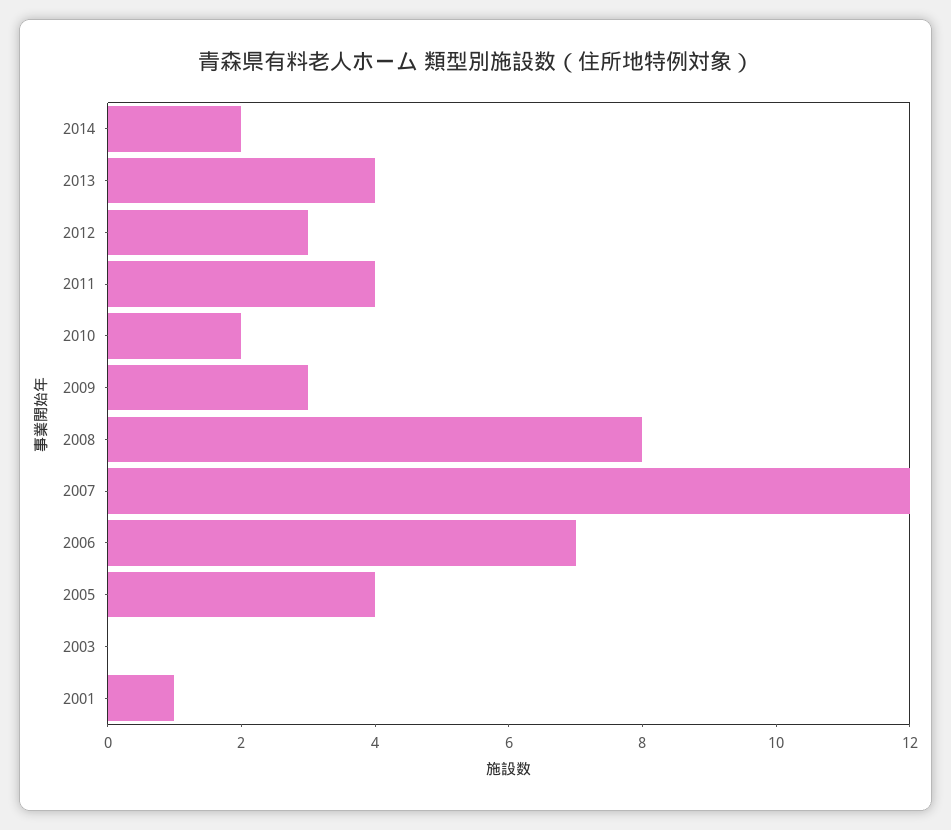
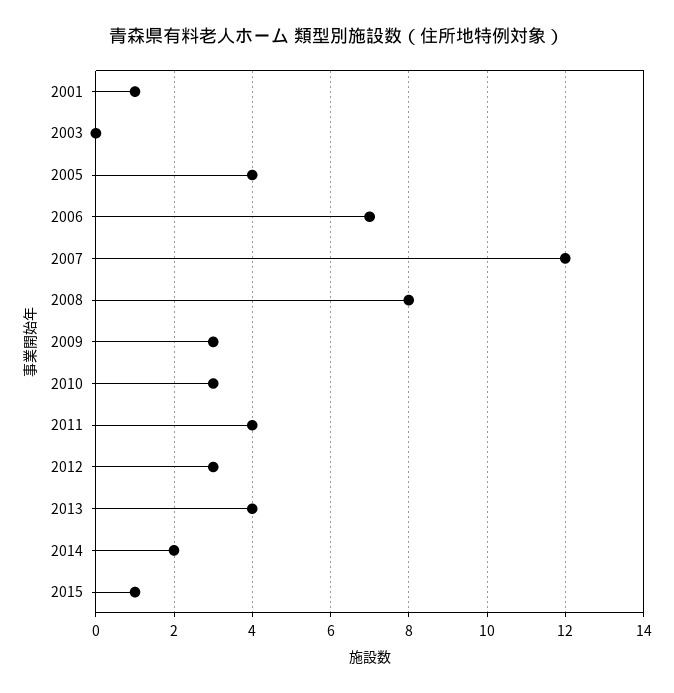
2010: 2 -> 3
2015: none -> 1

